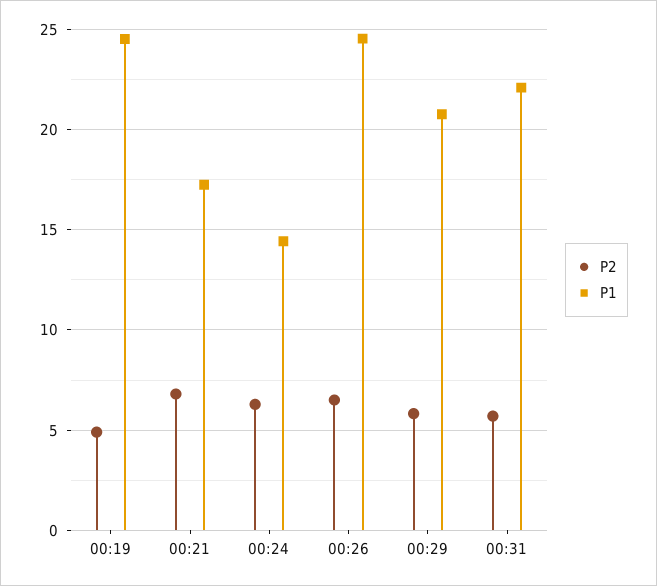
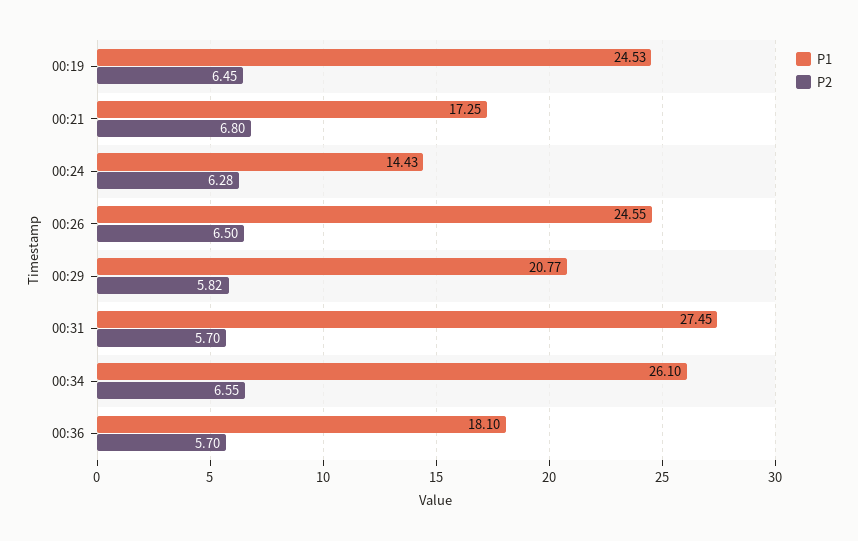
P2, 00:19: 5 -> 6.45
P1, 00:31: 22 -> 27.45
P1, 00:34: none -> 26.1
P2, 00:34: none -> 6.55
P1, 00:36: none -> 18.1
P2, 00:36: none -> 5.7

